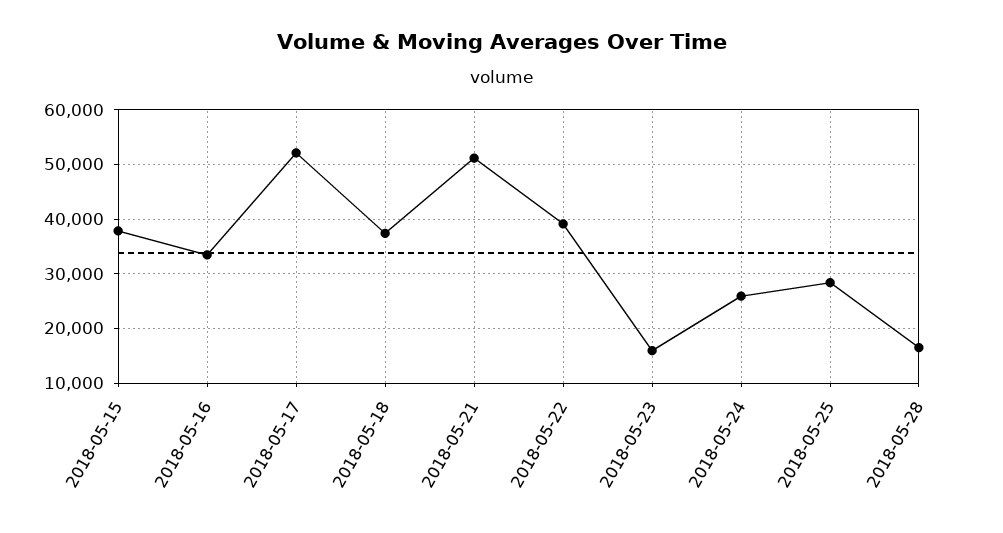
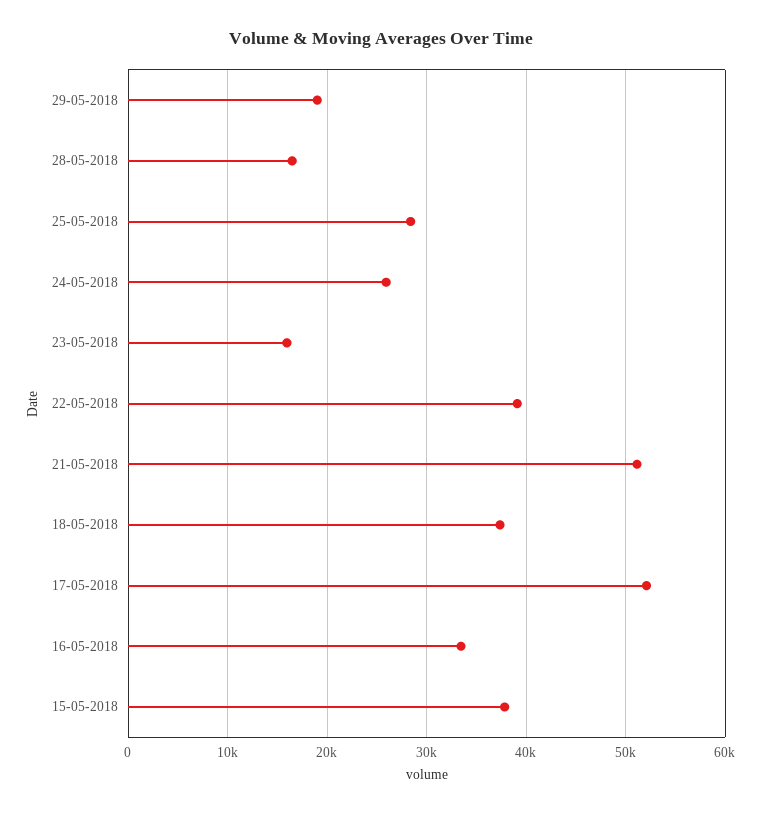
29-05-2018: none -> 19000

